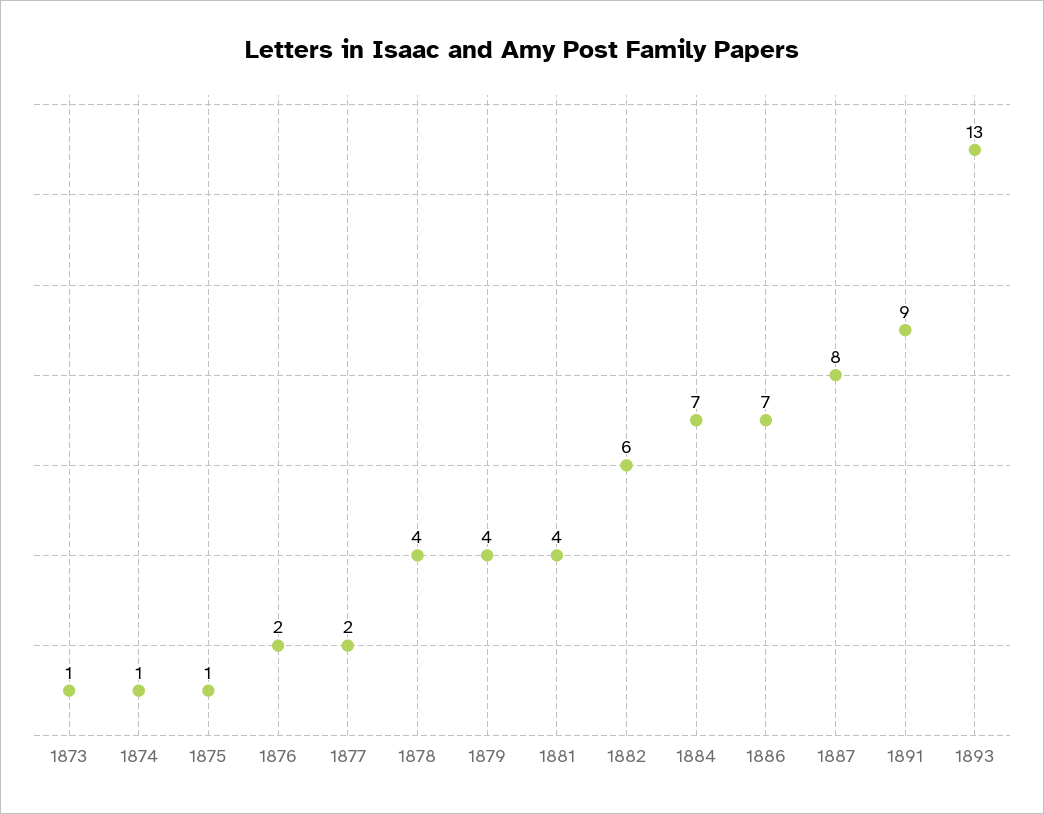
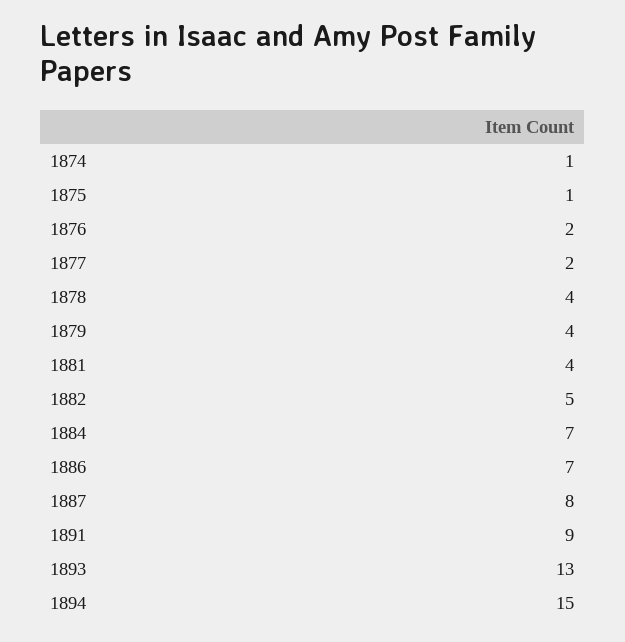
1873: 1 -> none
1882: 6 -> 5
1894: none -> 15

